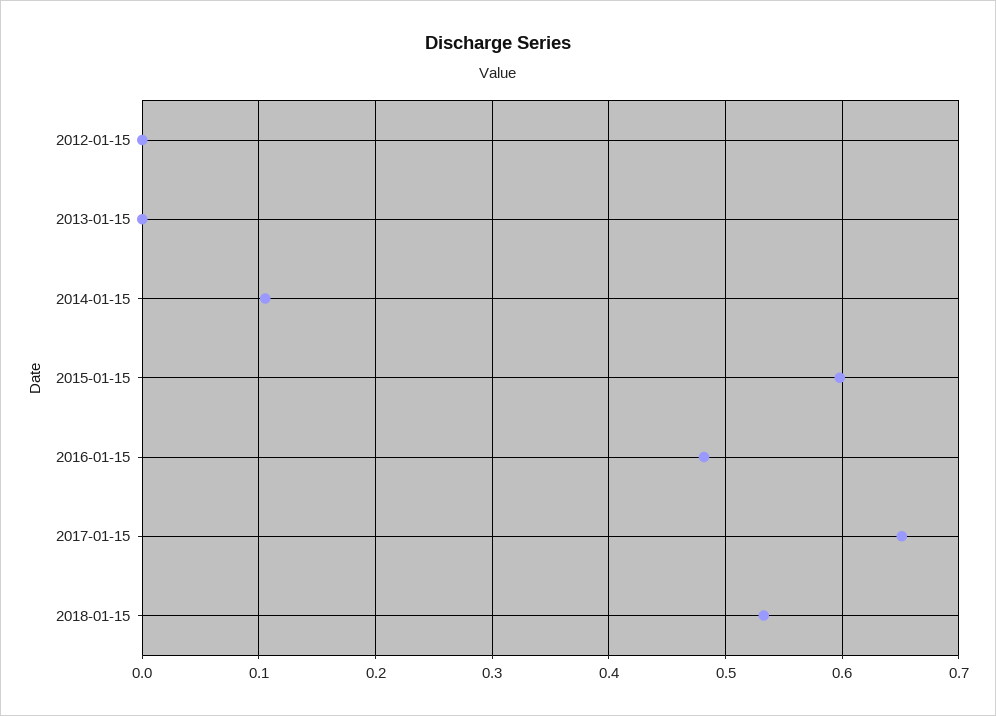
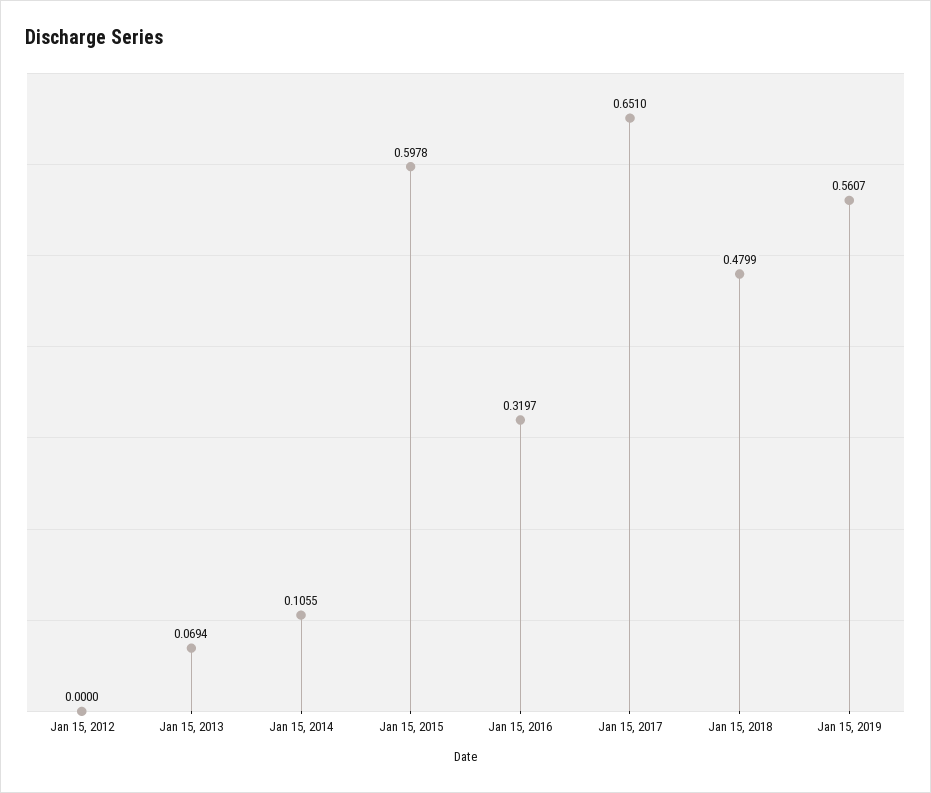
2013-01-15: 0 -> 0.0694
2016-01-15: 0.48 -> 0.3197
2018-01-15: 0.53 -> 0.4799
Jan 15, 2019: none -> 0.5607

